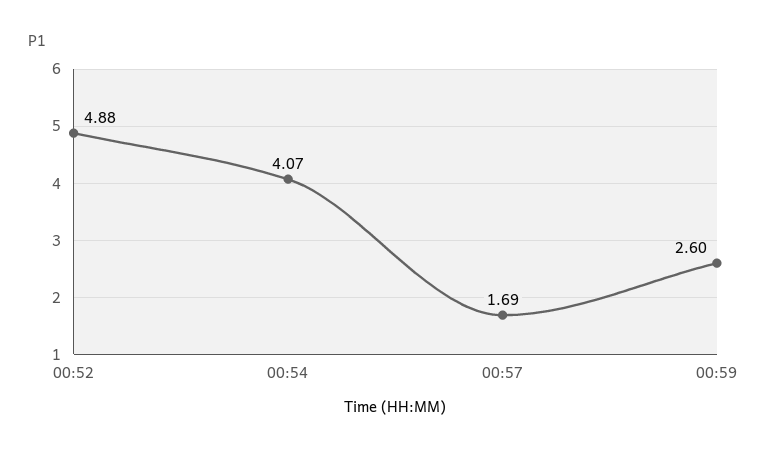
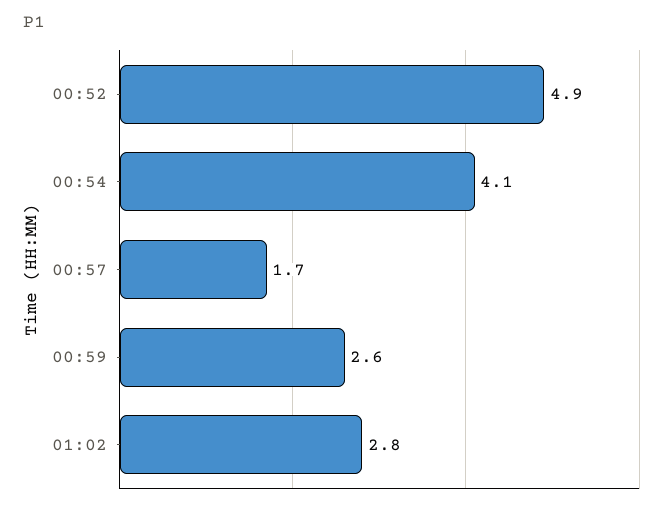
01:02: none -> 2.8

